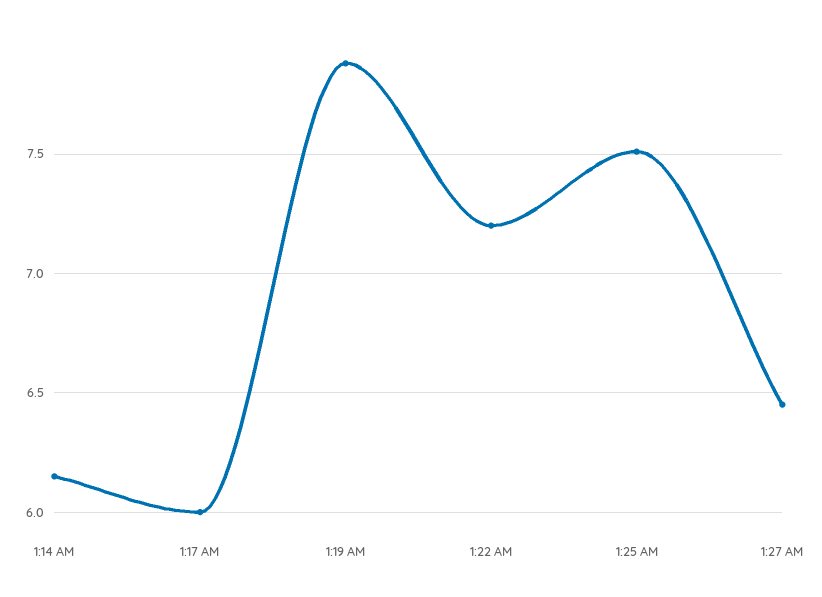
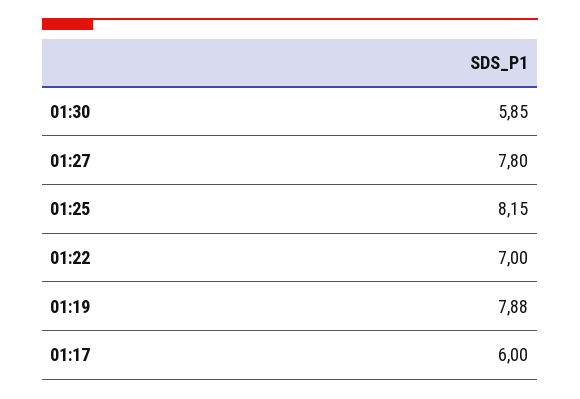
1:14 AM: 6.15 -> none
1:22 AM: 7.2 -> 7
1:25 AM: 7.5 -> 8.15
1:27 AM: 6.45 -> 7.8
01:30: none -> 5.85

